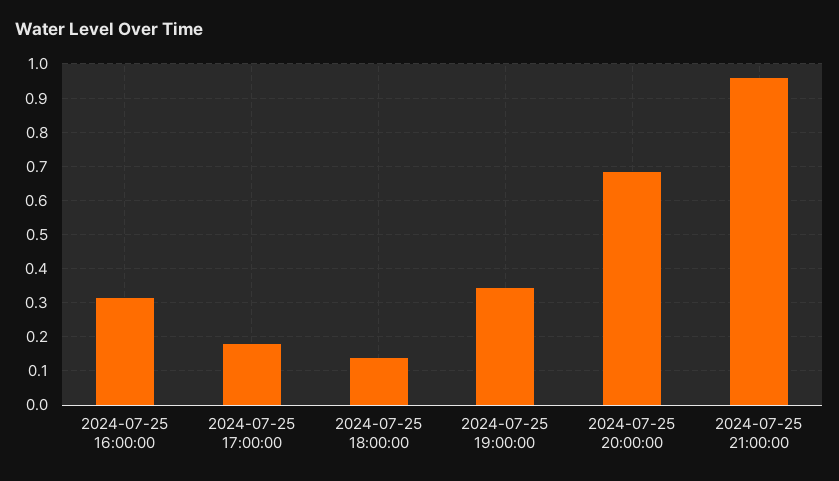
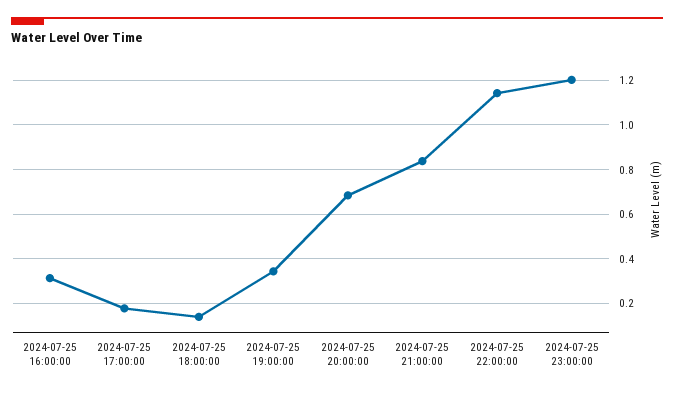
2024-07-25 21:00:00: 0.96 -> 0.85
2024-07-25 22:00:00: none -> 1.15
2024-07-25 23:00:00: none -> 1.2

